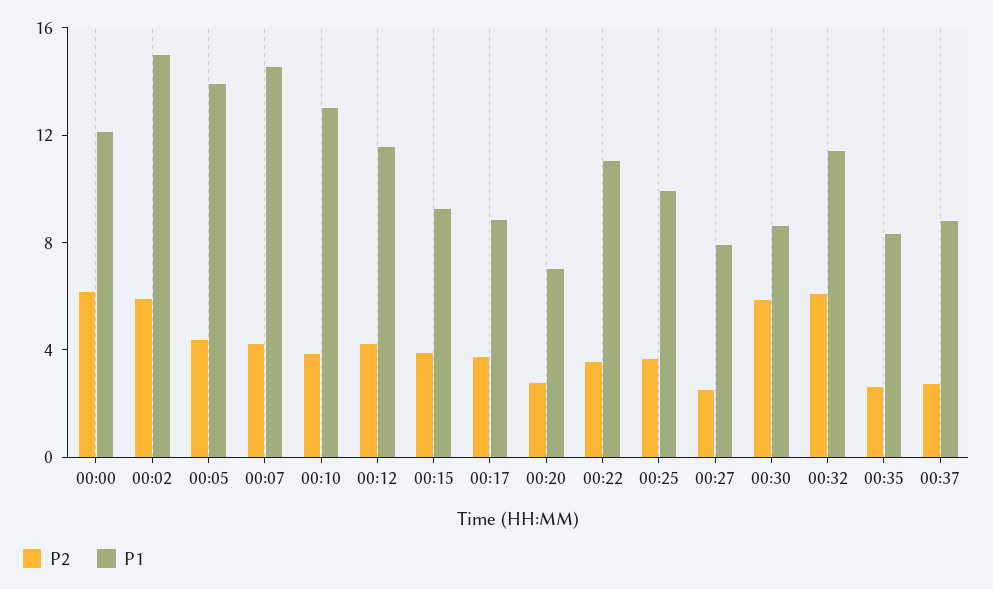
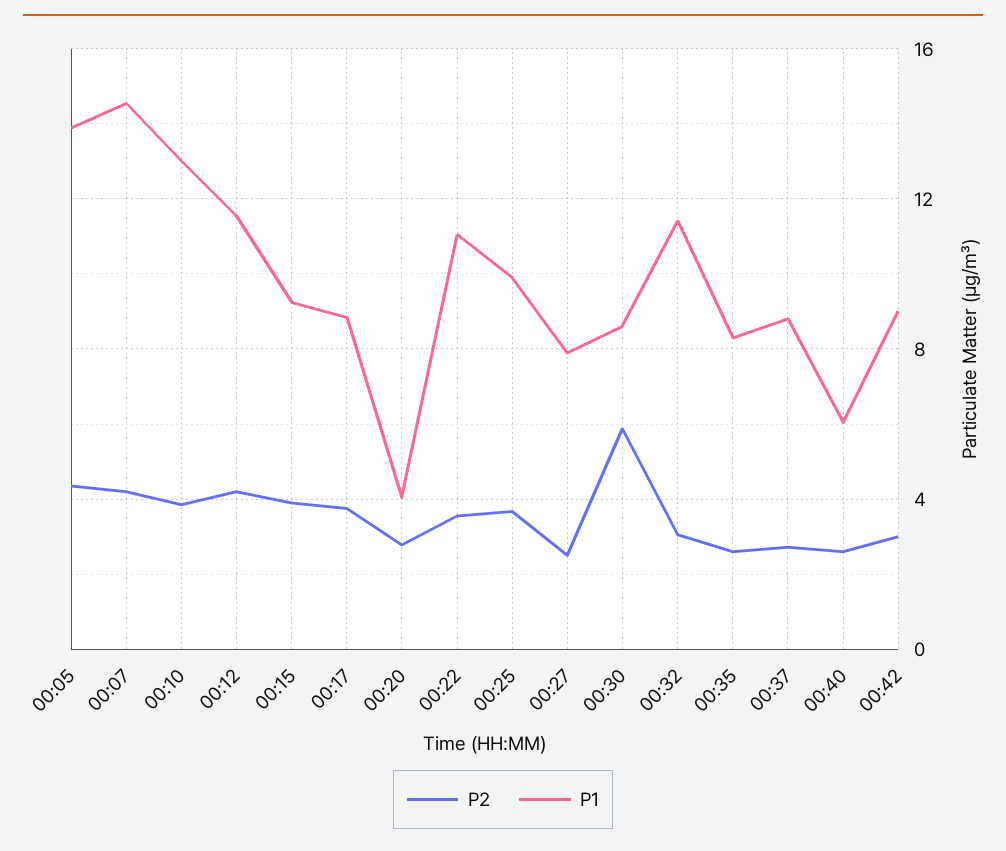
P2, 00:00: 6 -> none
P1, 00:00: 12 -> none
P2, 00:02: 6 -> none
P1, 00:02: 15 -> none
P1, 00:20: 7 -> 4
P2, 00:32: 6 -> 3
P2, 00:40: none -> 2.5
P1, 00:40: none -> 6
P2, 00:42: none -> 3
P1, 00:42: none -> 9

